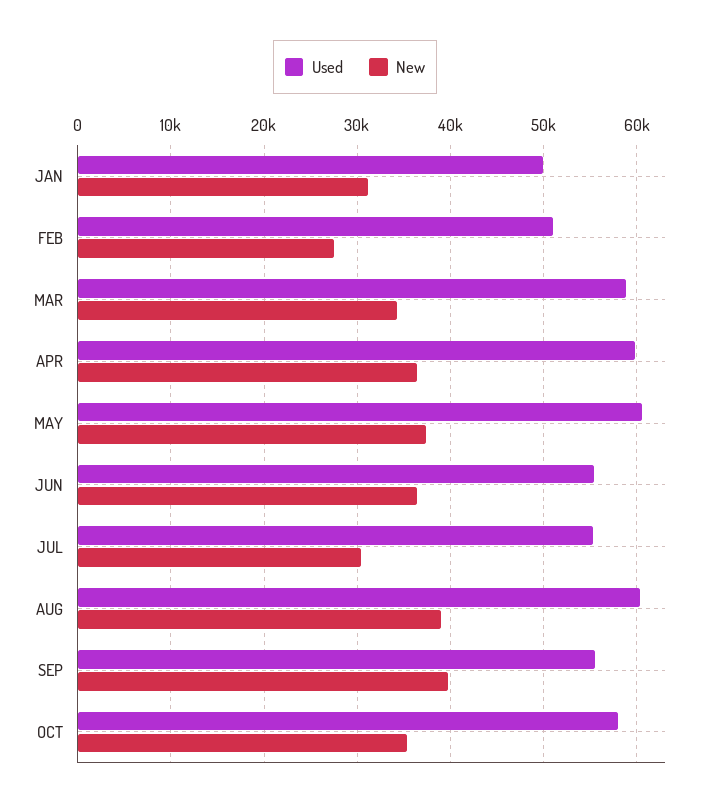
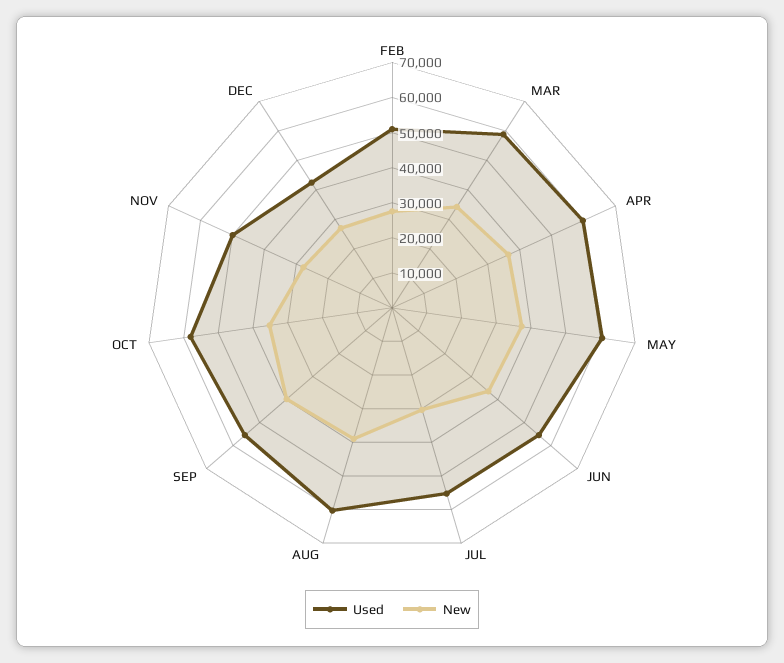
Used, JAN: 50000 -> none
New, JAN: 31000 -> none
Used, NOV: none -> 50000
New, NOV: none -> 27500
Used, DEC: none -> 42500
New, DEC: none -> 27500

